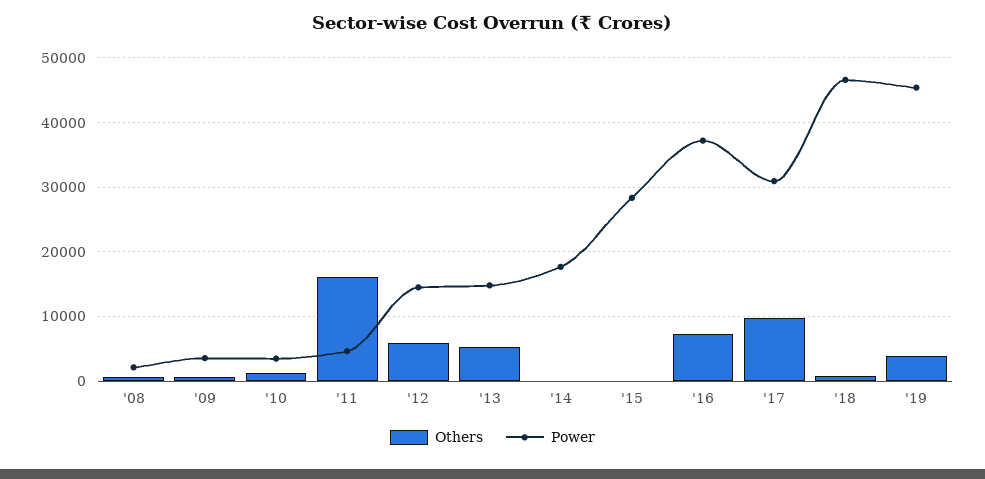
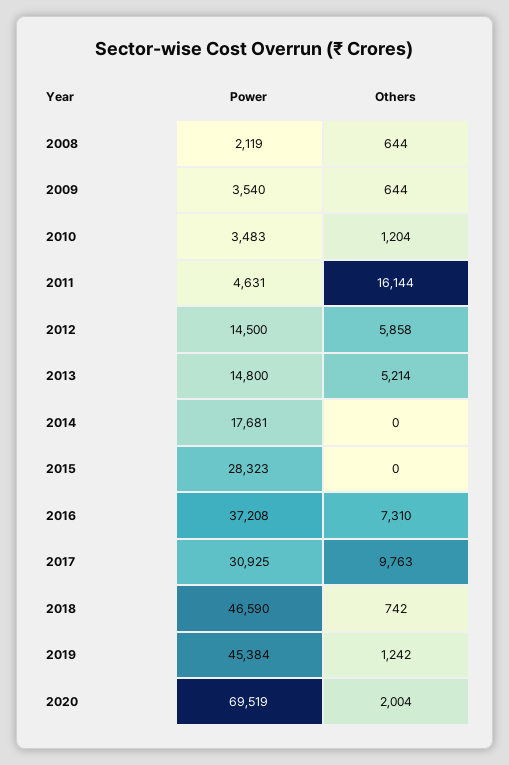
Others, '19: 4000 -> 1242
Power, 2020: none -> 69519
Others, 2020: none -> 2004

